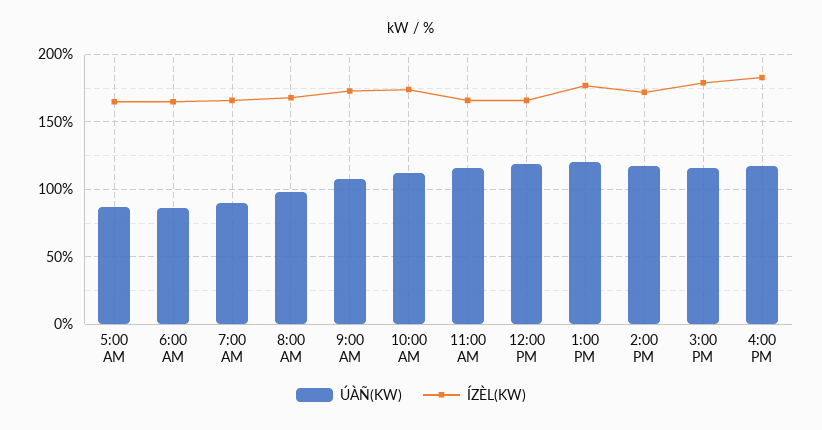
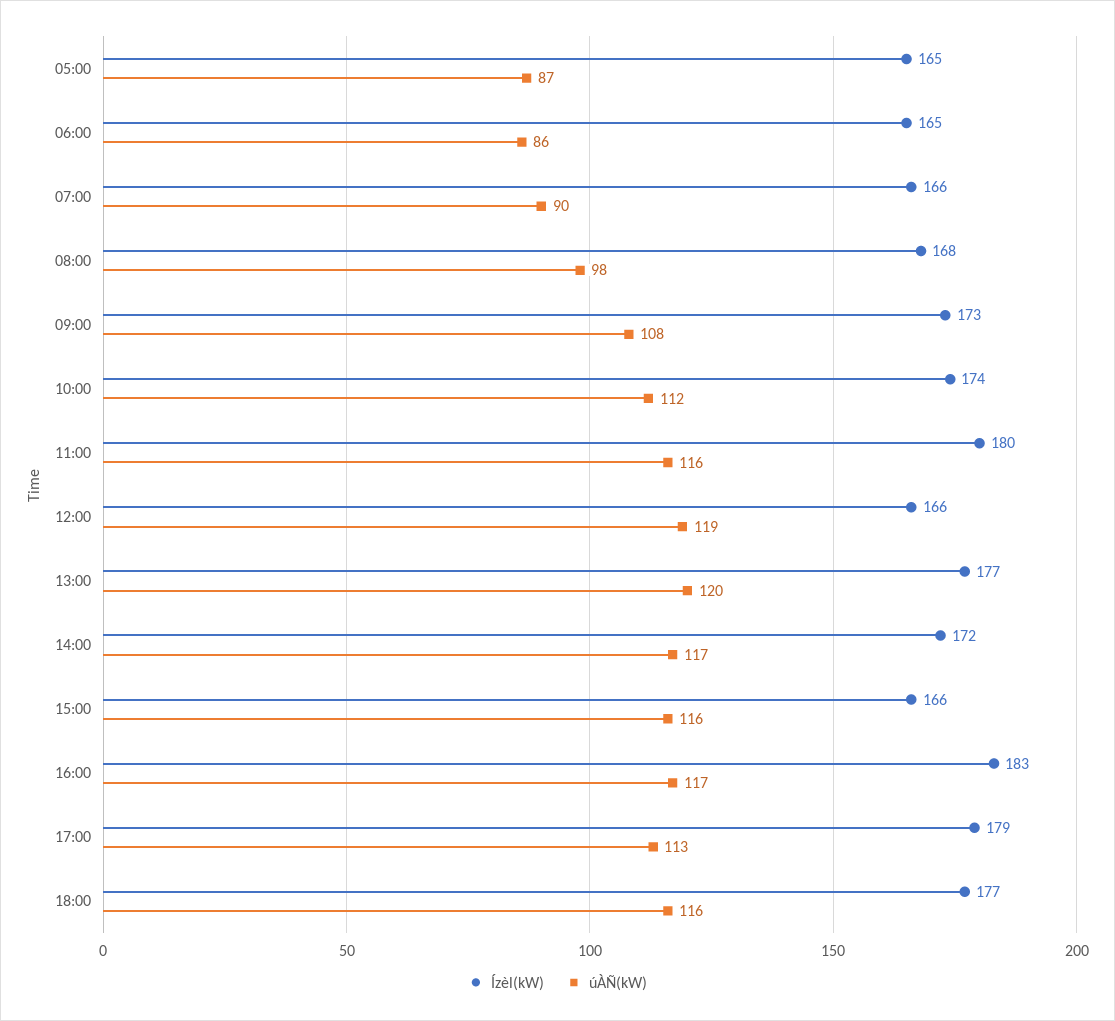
ÍZÈL(KW), 11:00 AM: 165 -> 180
ÍZÈL(KW), 3:00 PM: 180 -> 166
ÍZÈL(KW), 17:00: none -> 179
ÚÀÑ(KW), 17:00: none -> 113
ÍZÈL(KW), 18:00: none -> 177
ÚÀÑ(KW), 18:00: none -> 116

